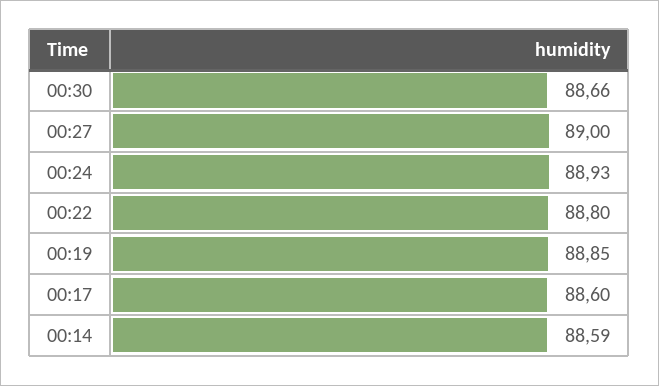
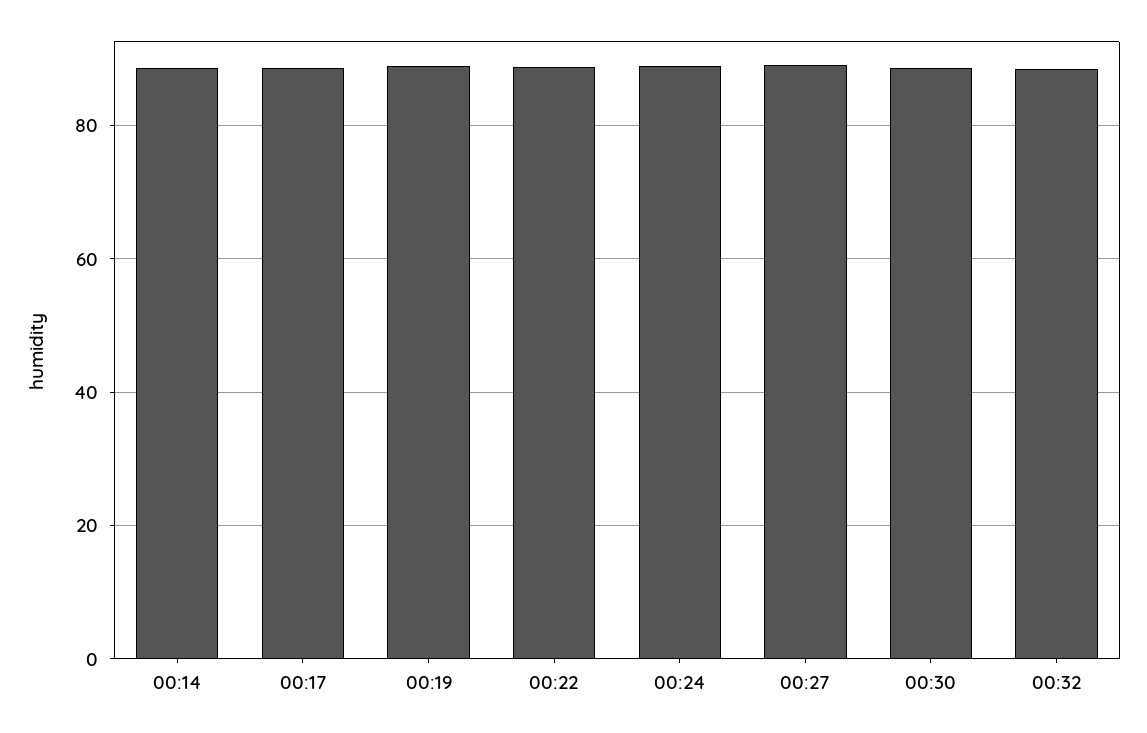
00:32: none -> 88

